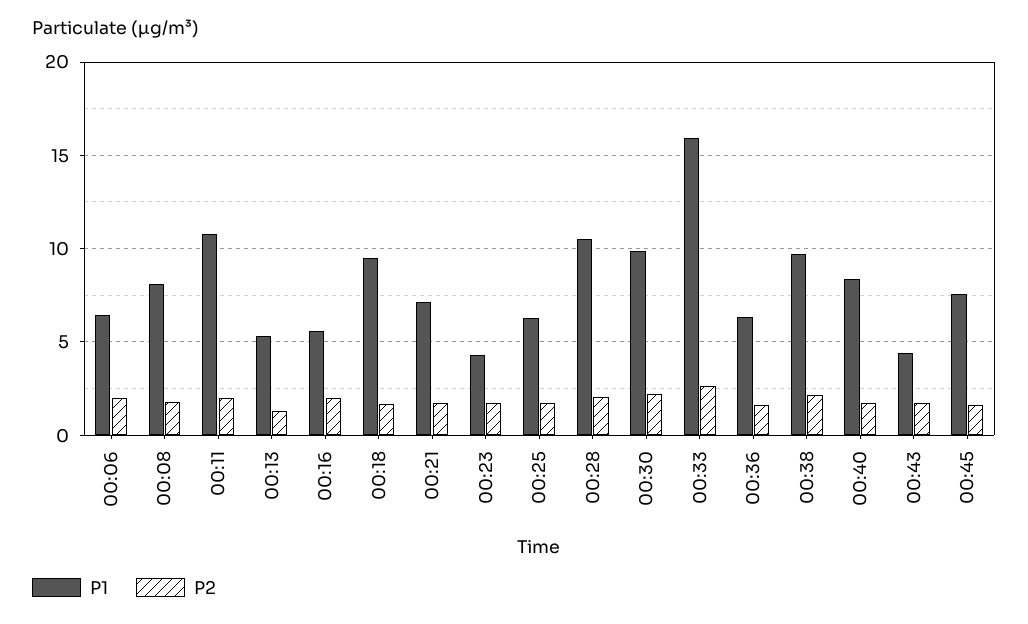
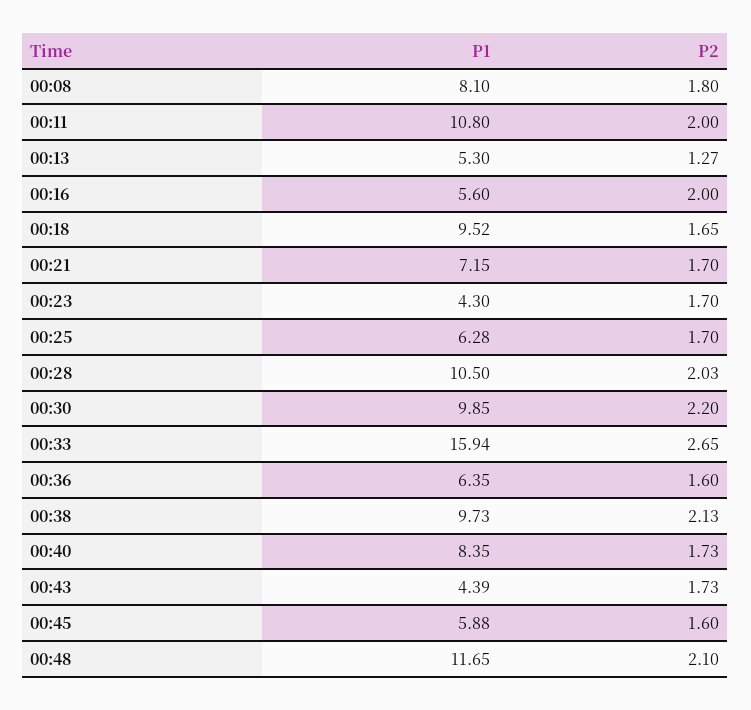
P1, 00:06: 6.5 -> none
P2, 00:06: 2 -> none
P1, 00:45: 7.5 -> 5.88
P1, 00:48: none -> 11.65
P2, 00:48: none -> 2.1

